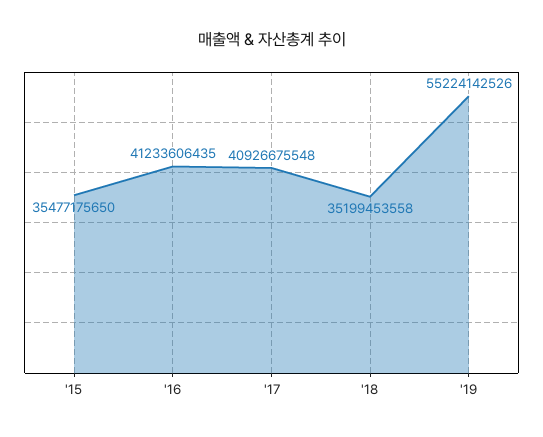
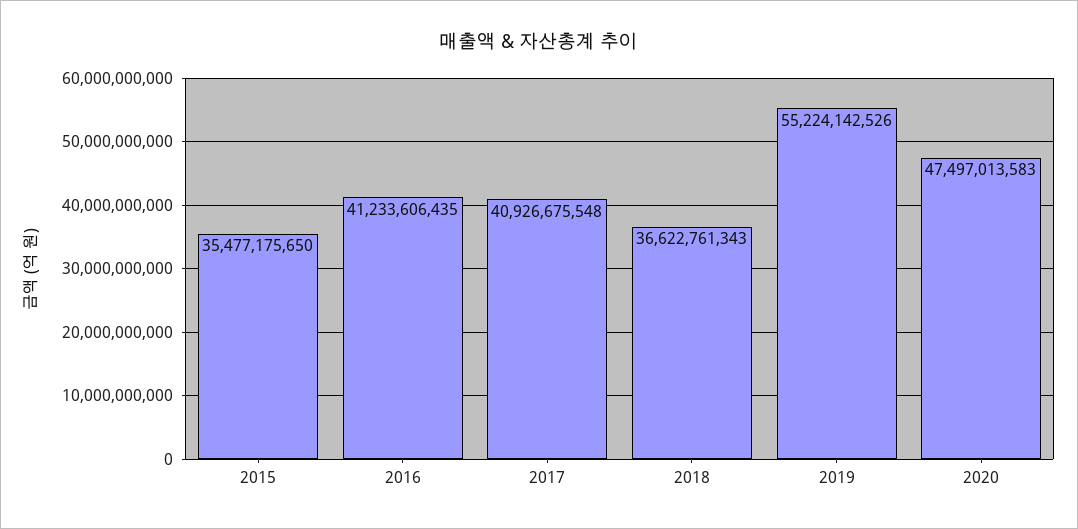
'18: 35199453558 -> 36622761343
2020: none -> 47497013583

